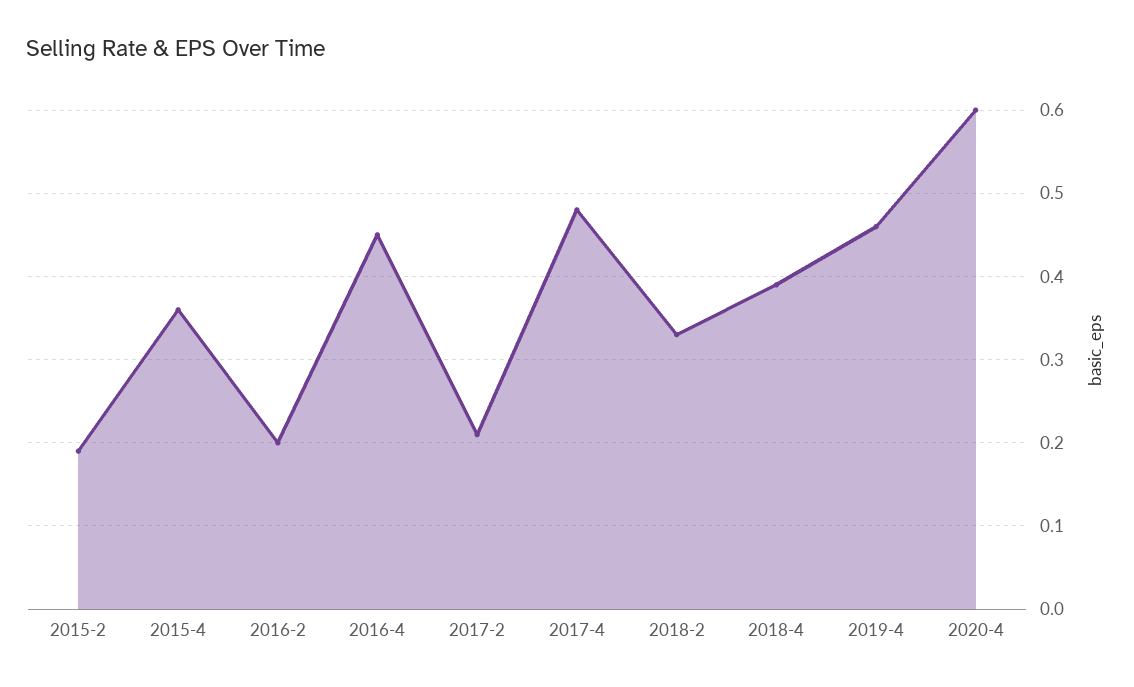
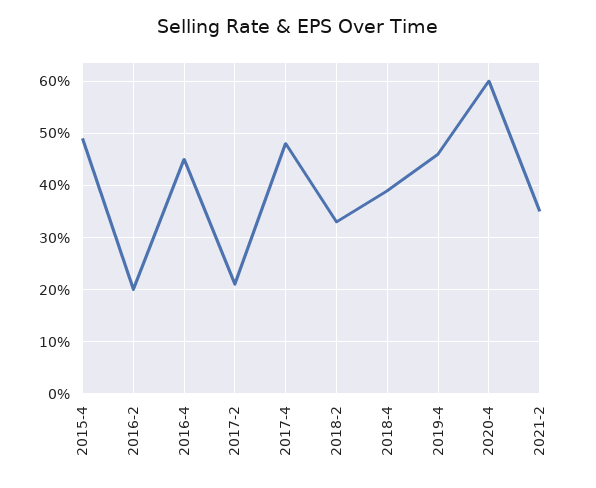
2015-2: 0.19 -> none
2015-4: 0.36 -> 0.5
2021-2: none -> 0.35

